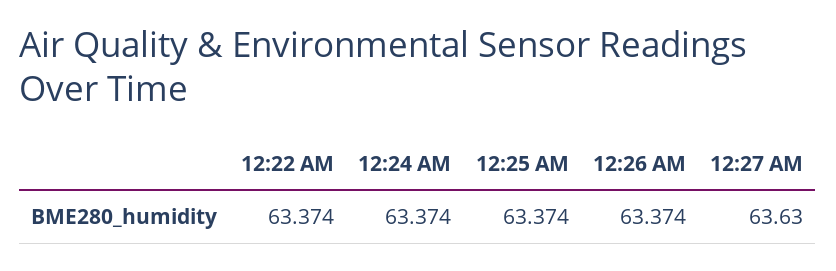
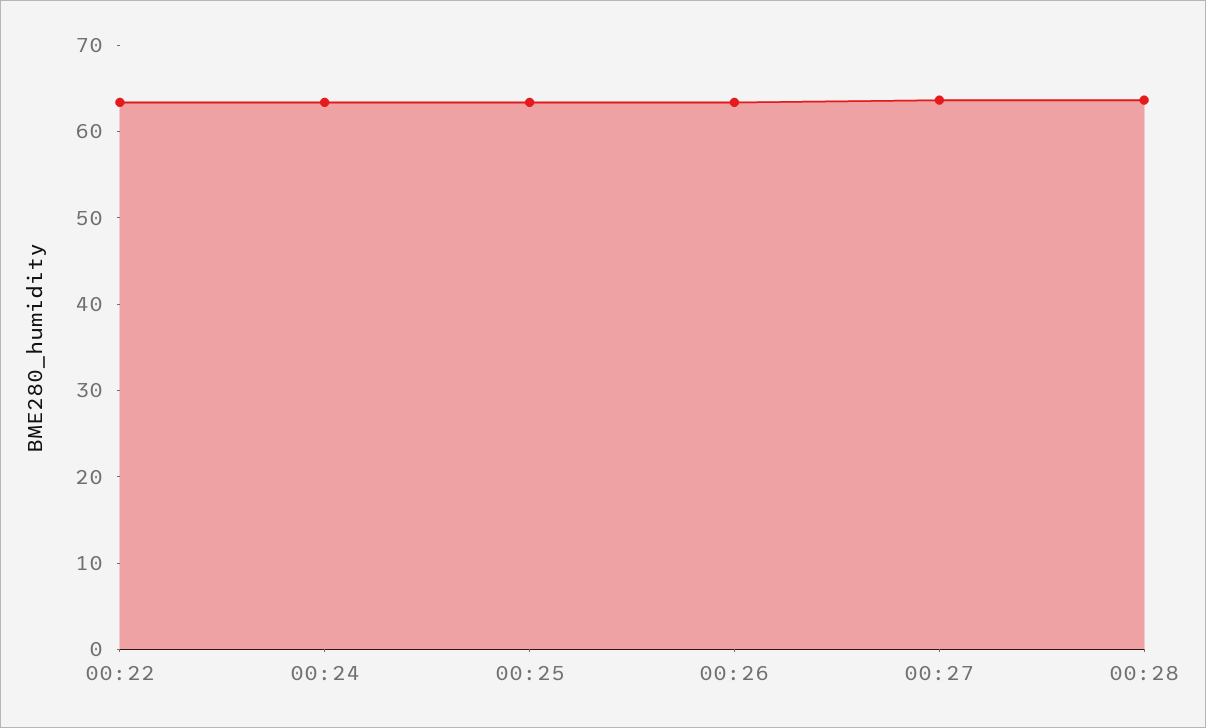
00:28: none -> 64

